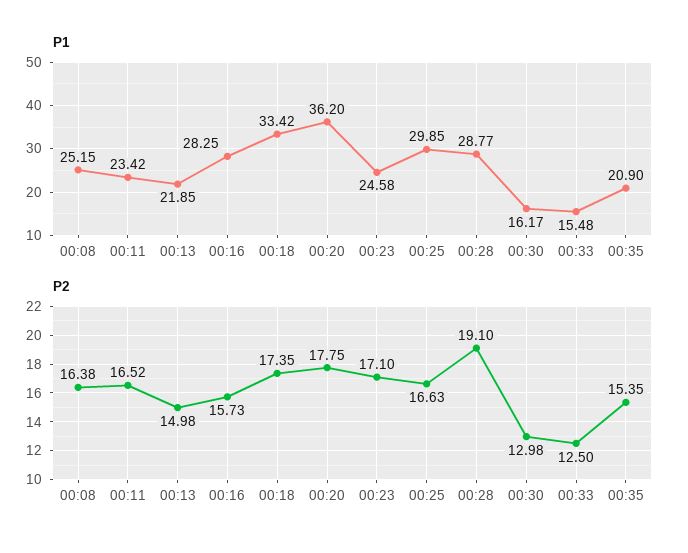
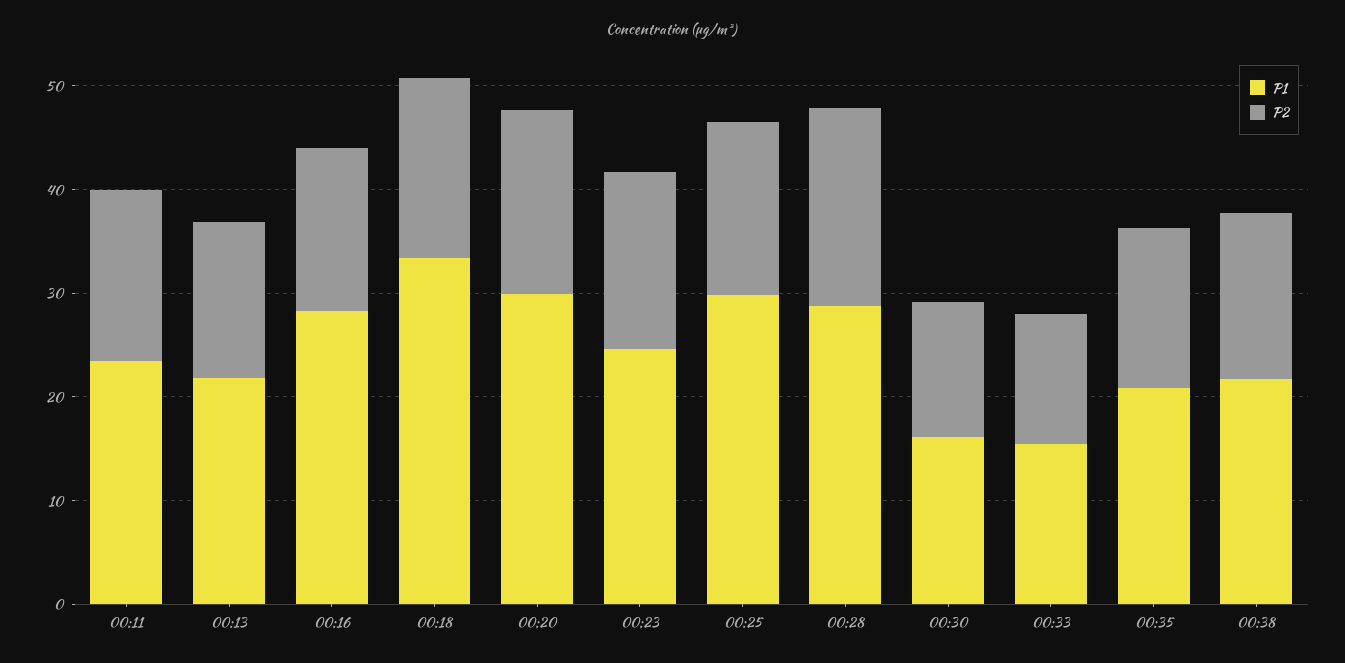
P1, 00:08: 25.15 -> none
P1, 00:20: 36.2 -> 30
P2, 00:08: 16.38 -> none
P1, 00:38: none -> 22
P2, 00:38: none -> 16

